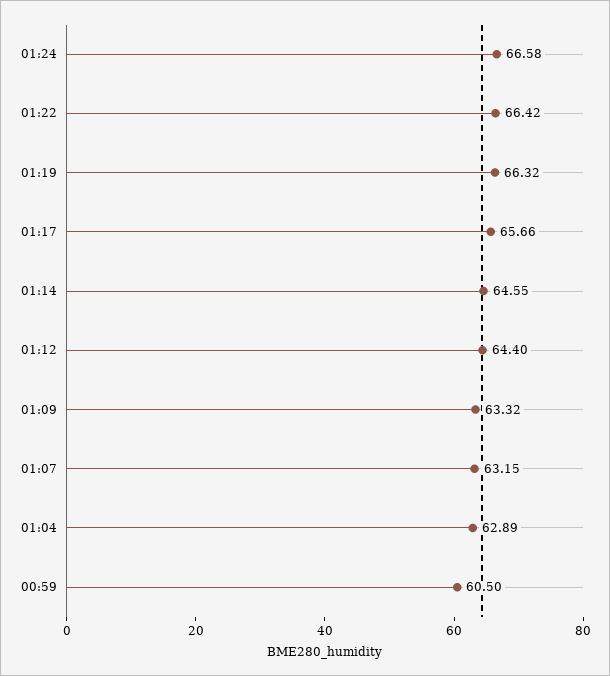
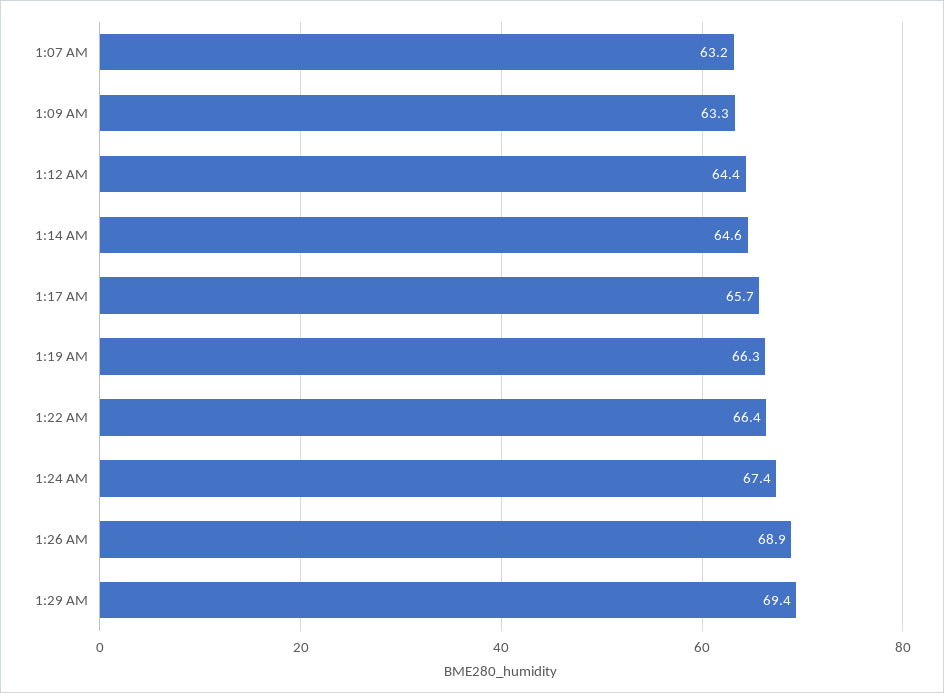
01:24: 66.58 -> 67.4
01:04: 62.89 -> none
00:59: 60.5 -> none
1:26 AM: none -> 68.9
1:29 AM: none -> 69.4

